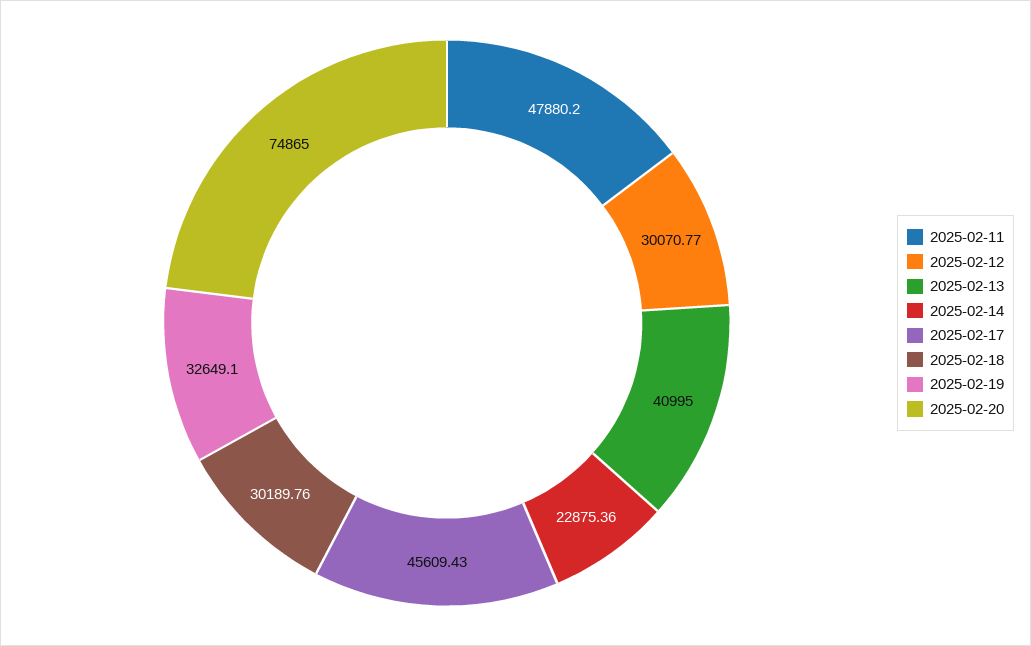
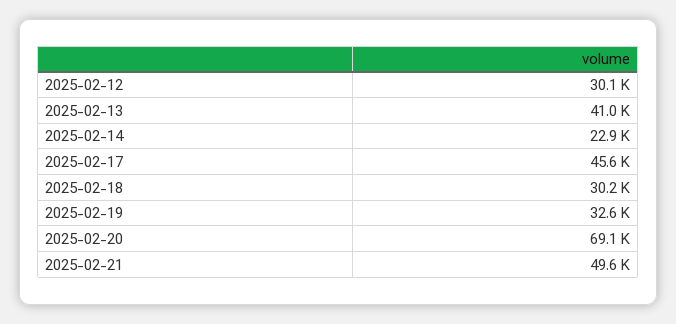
2025-02-11: 47880.2 -> none
2025-02-20: 74865 -> 69100
2025-02-21: none -> 49600

